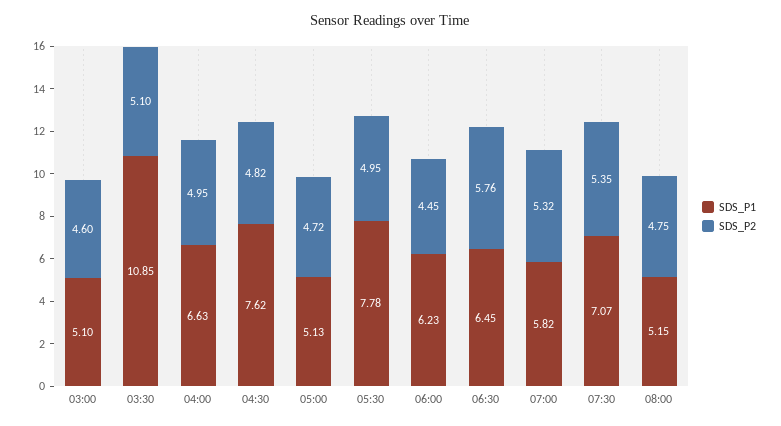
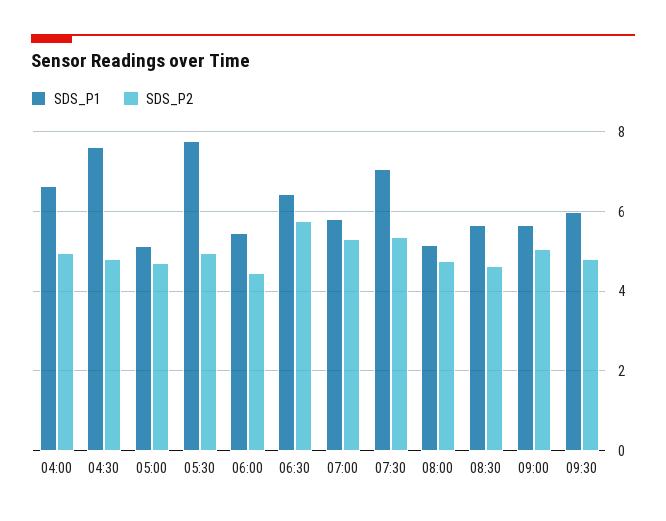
SDS_P1, 03:00: 5.1 -> none
SDS_P2, 03:00: 4.6 -> none
SDS_P1, 03:30: 10.85 -> none
SDS_P2, 03:30: 5.1 -> none
SDS_P1, 06:00: 6.23 -> 5.4
SDS_P1, 08:30: none -> 5.6
SDS_P2, 08:30: none -> 4.6
SDS_P1, 09:00: none -> 5.6
SDS_P2, 09:00: none -> 5
SDS_P1, 09:30: none -> 6
SDS_P2, 09:30: none -> 4.8

